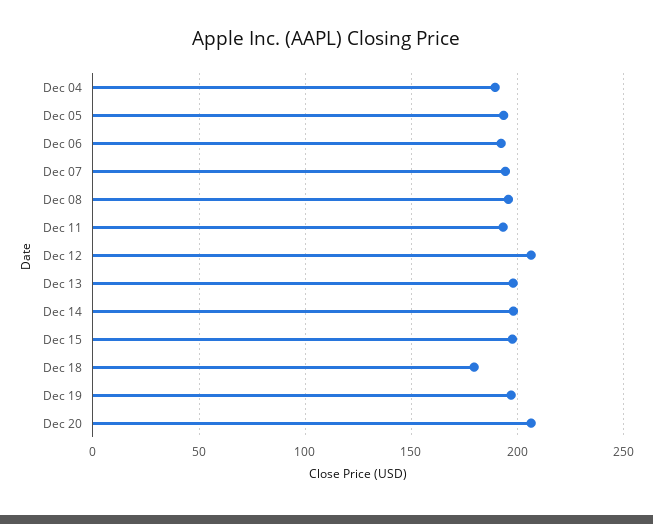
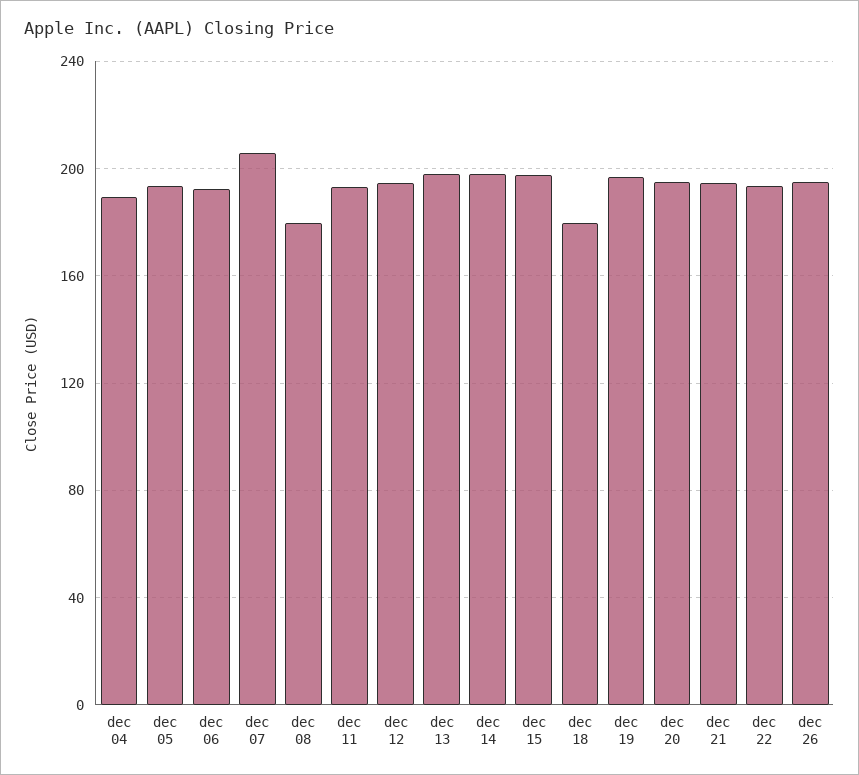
Dec 07: 195 -> 205
Dec 08: 195 -> 180
Dec 12: 205 -> 195
Dec 20: 205 -> 195
dec 21: none -> 195
dec 22: none -> 195
dec 26: none -> 195

